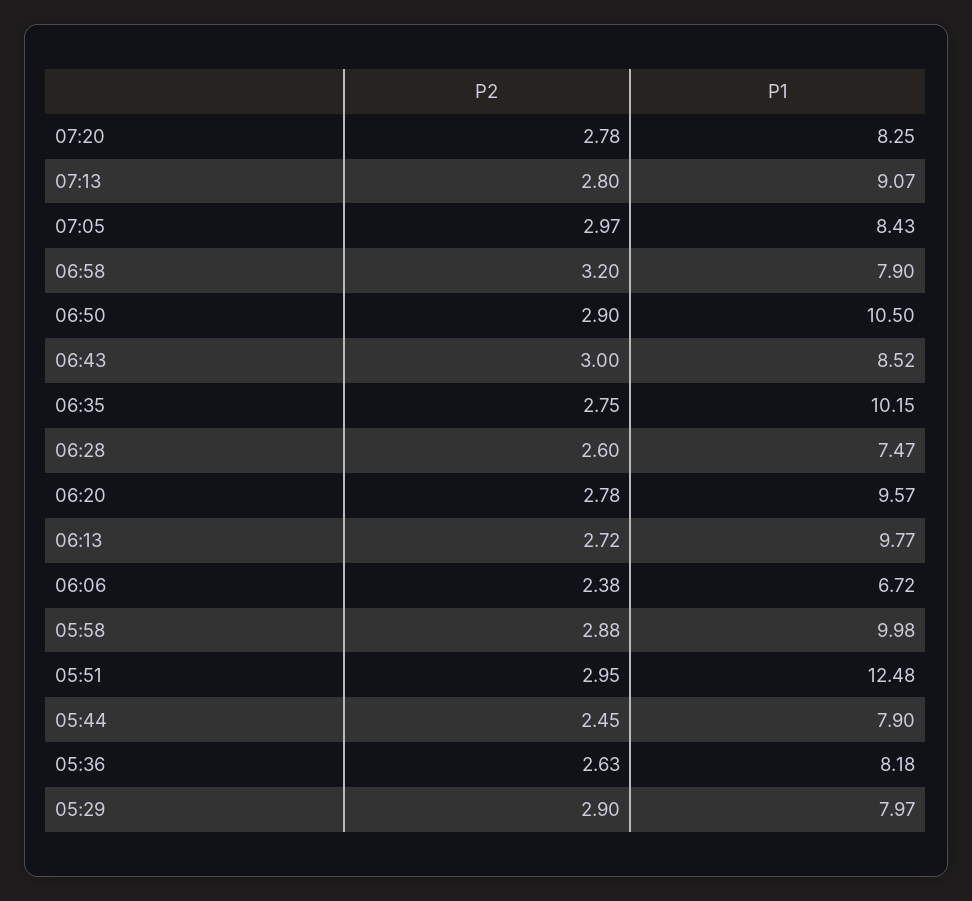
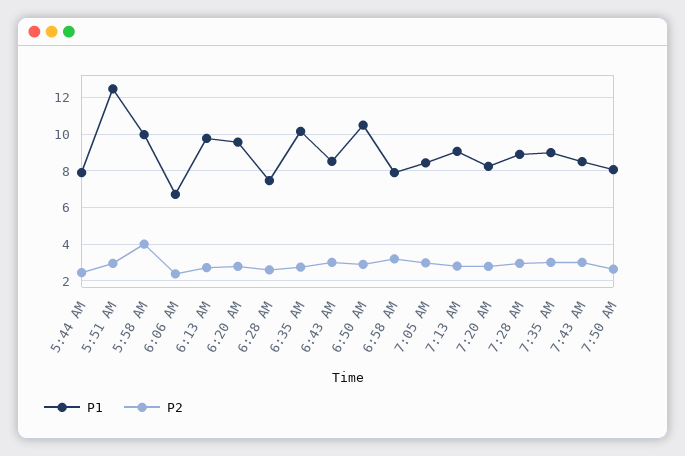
P2, 05:58: 2.88 -> 4
P2, 05:36: 2.63 -> none
P1, 05:36: 8.18 -> none
P2, 05:29: 2.9 -> none
P1, 05:29: 7.97 -> none
P1, 7:28 AM: none -> 9
P2, 7:28 AM: none -> 3
P1, 7:35 AM: none -> 9
P2, 7:35 AM: none -> 3
P1, 7:43 AM: none -> 8.5
P2, 7:43 AM: none -> 3
P1, 7:50 AM: none -> 8
P2, 7:50 AM: none -> 2.5

